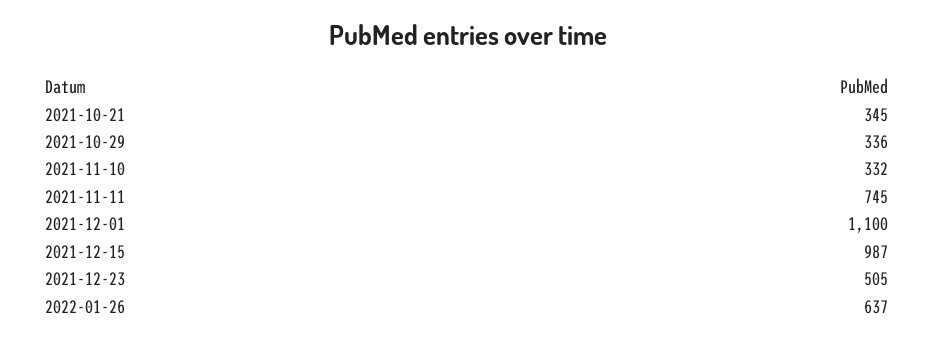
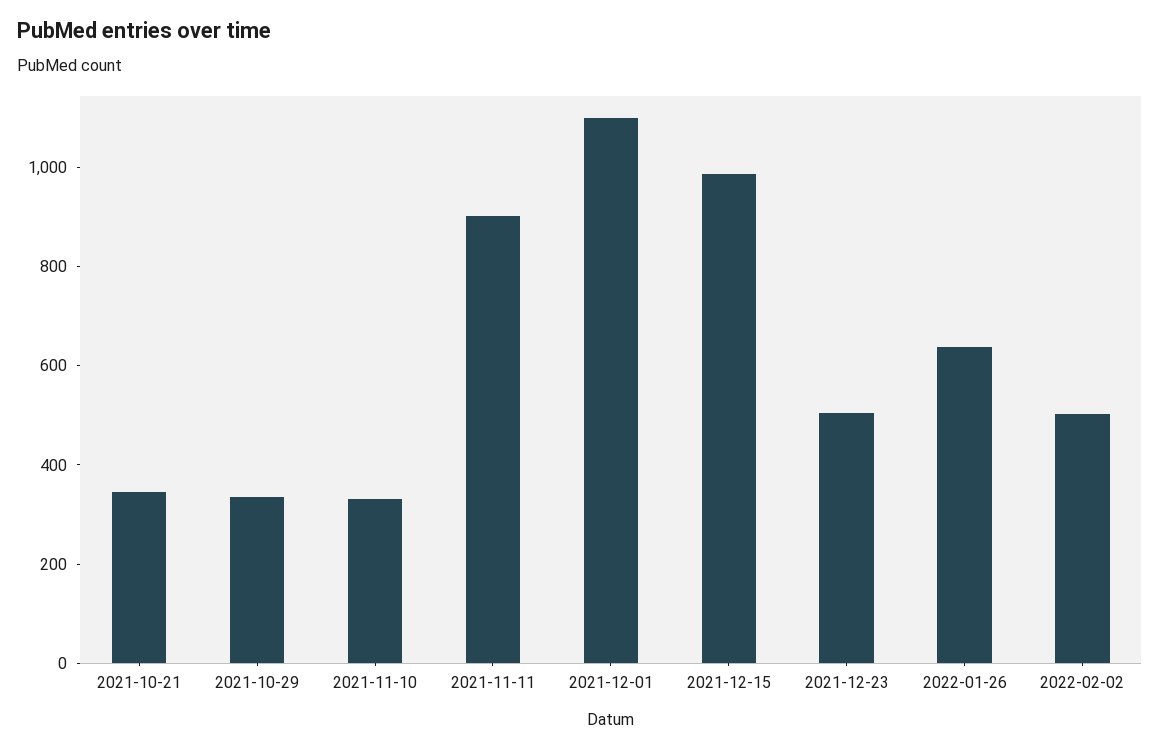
2021-11-11: 745 -> 900
2022-02-02: none -> 500

